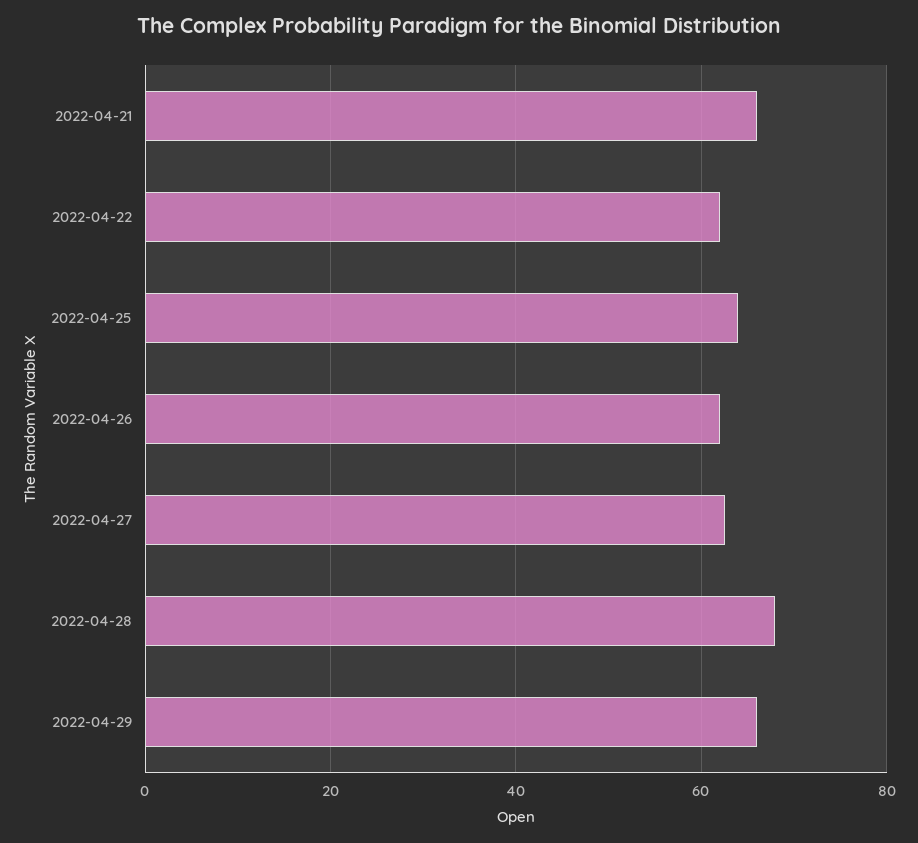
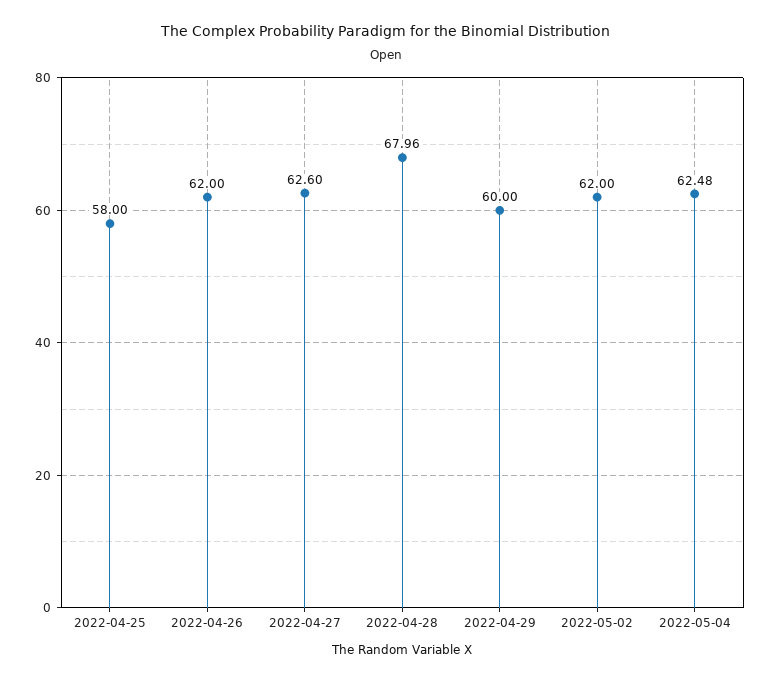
2022-04-21: 66 -> none
2022-04-22: 62 -> none
2022-04-25: 64 -> 58
2022-04-29: 66 -> 60
2022-05-02: none -> 62
2022-05-04: none -> 62.48

